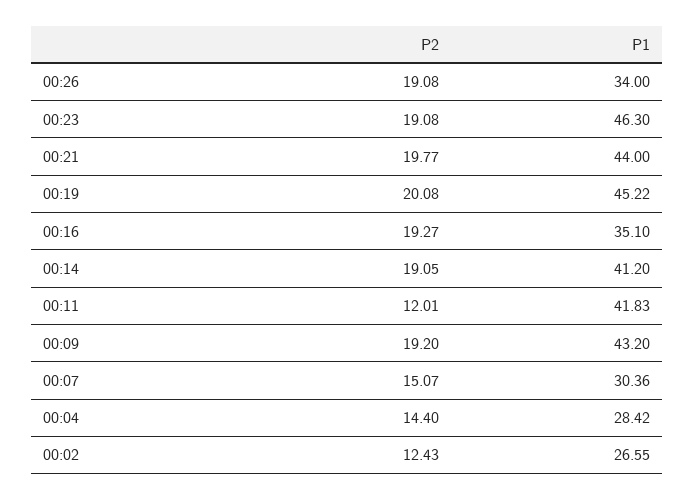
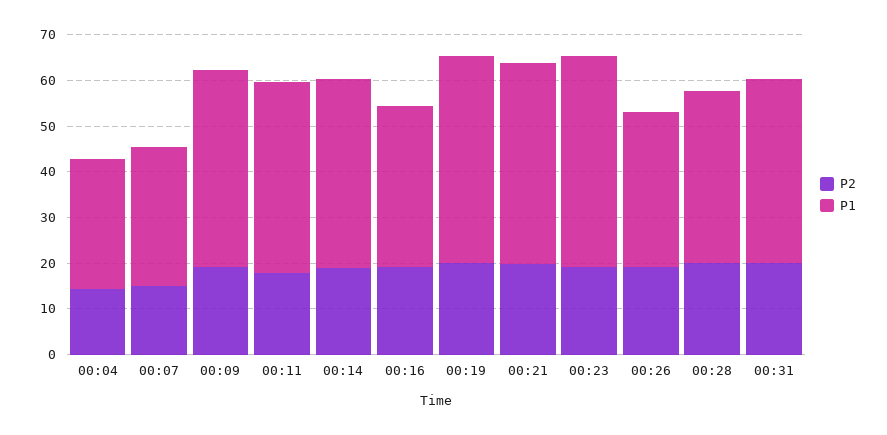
P2, 00:11: 12.01 -> 18
P2, 00:02: 12.43 -> none
P1, 00:02: 26.55 -> none
P2, 00:28: none -> 20
P1, 00:28: none -> 38
P2, 00:31: none -> 20
P1, 00:31: none -> 40

